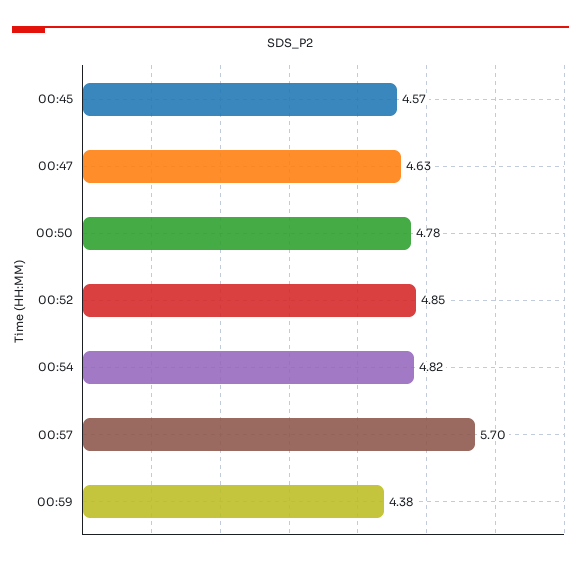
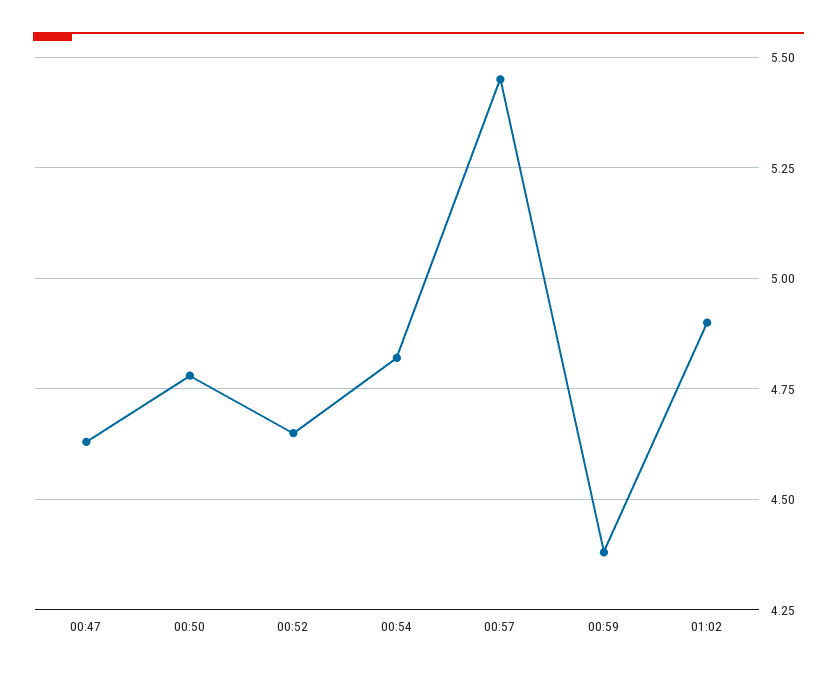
00:45: 4.57 -> none
00:52: 4.85 -> 4.65
00:57: 5.7 -> 5.45
01:02: none -> 4.9

